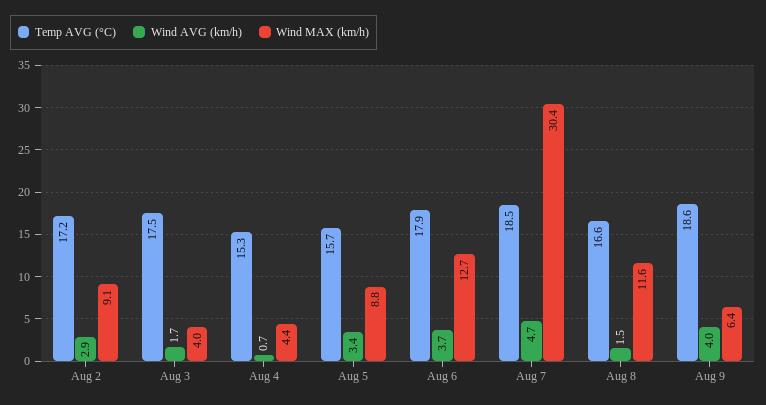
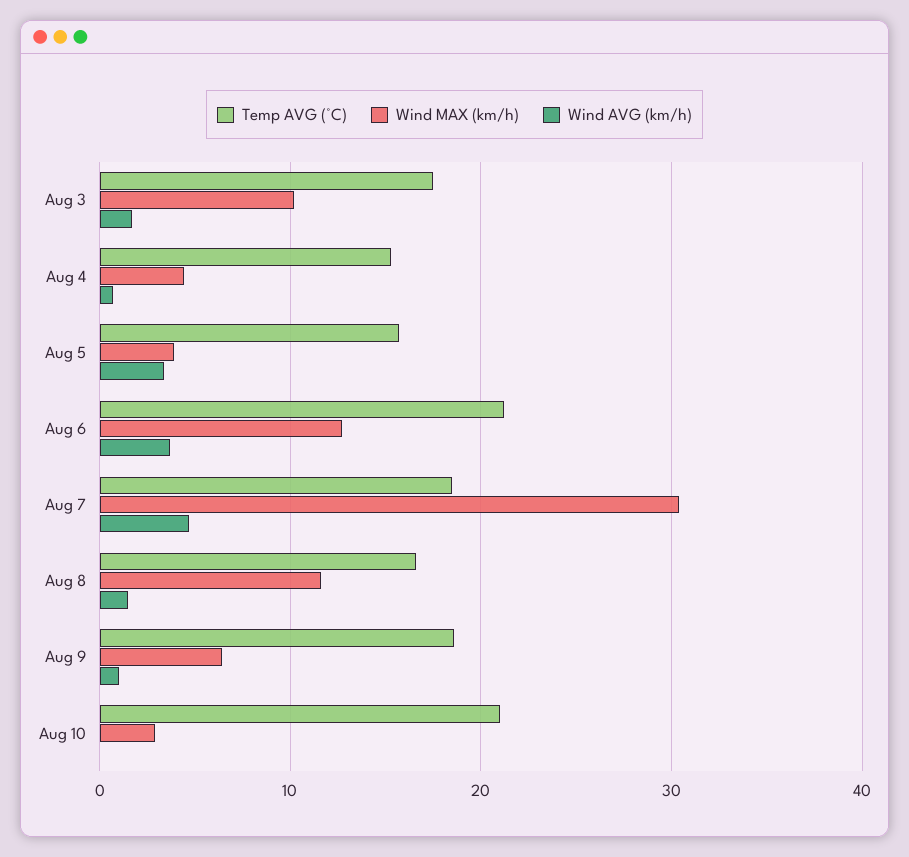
Temp AVG (°C), Aug 2: 17.2 -> none
Wind AVG (km/h), Aug 2: 2.9 -> none
Wind MAX (km/h), Aug 2: 9.1 -> none
Wind MAX (km/h), Aug 3: 4 -> 10
Wind MAX (km/h), Aug 5: 8.8 -> 4
Temp AVG (°C), Aug 6: 17.9 -> 21
Wind AVG (km/h), Aug 9: 4 -> 1
Temp AVG (°C), Aug 10: none -> 21
Wind MAX (km/h), Aug 10: none -> 3
Wind AVG (km/h), Aug 10: none -> 0

